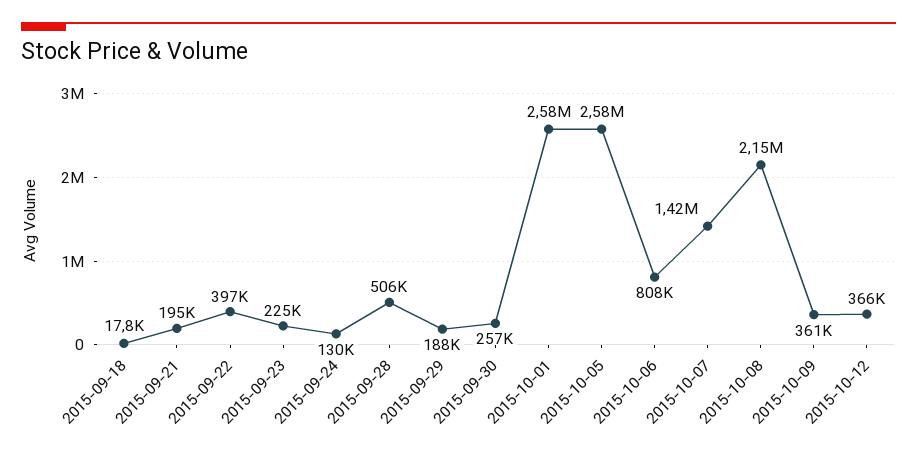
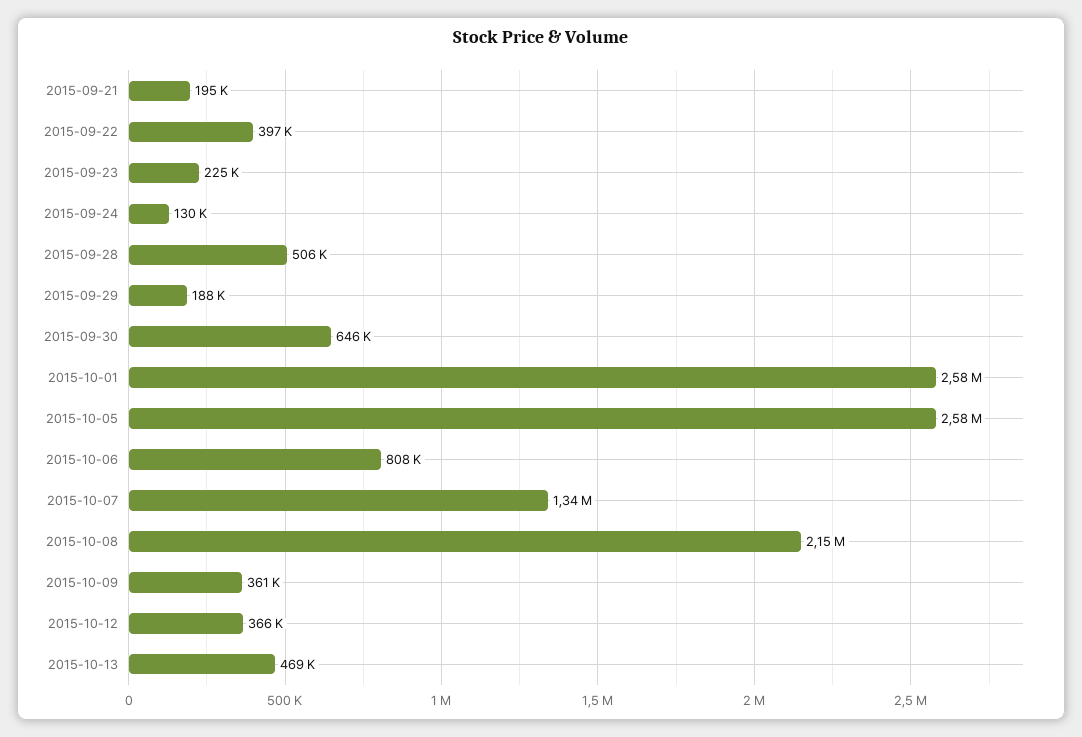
2015-09-18: 17800 -> none
2015-09-30: 257000 -> 646000
2015-10-07: 1420000 -> 1340000
2015-10-13: none -> 469000

